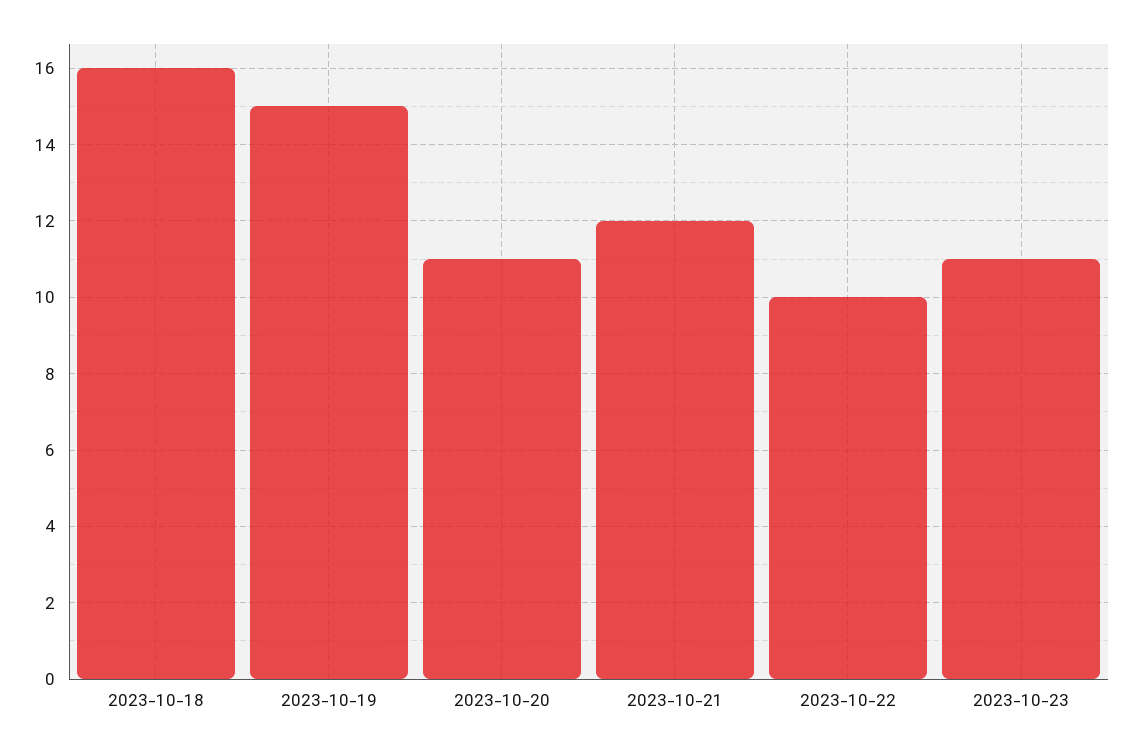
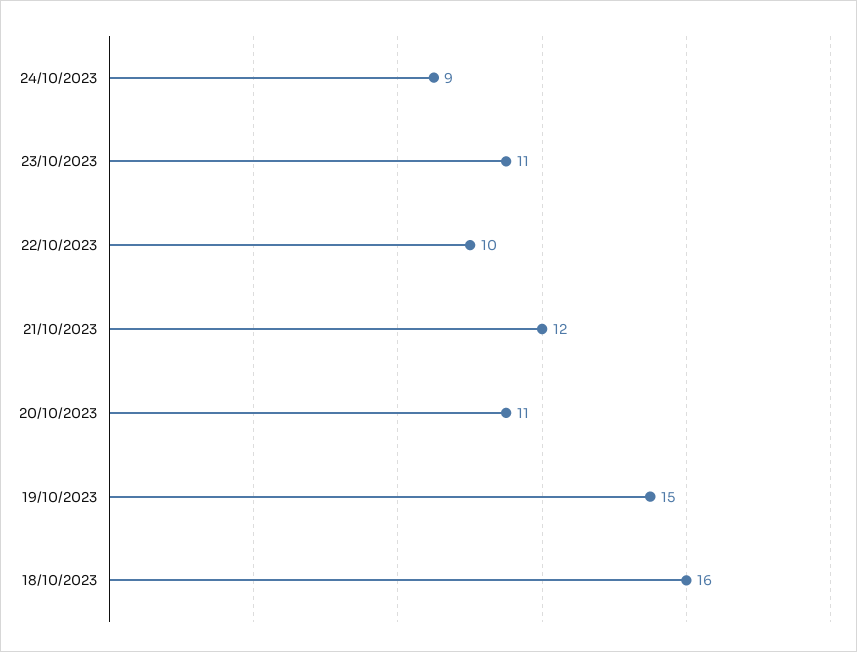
24/10/2023: none -> 9

